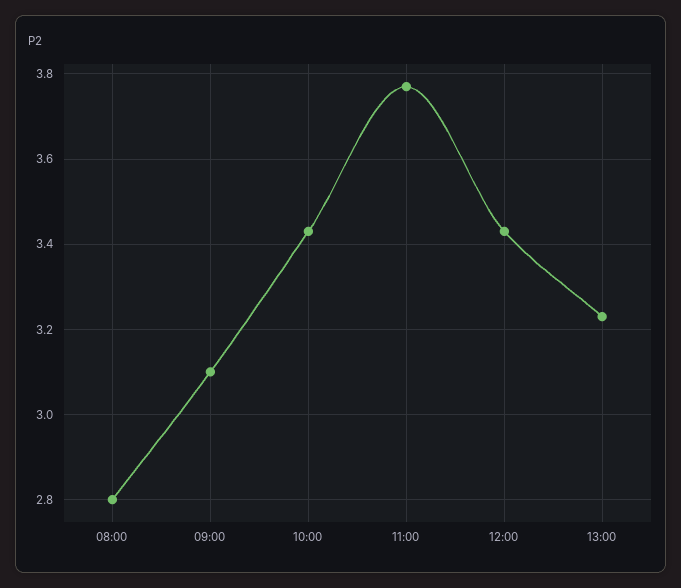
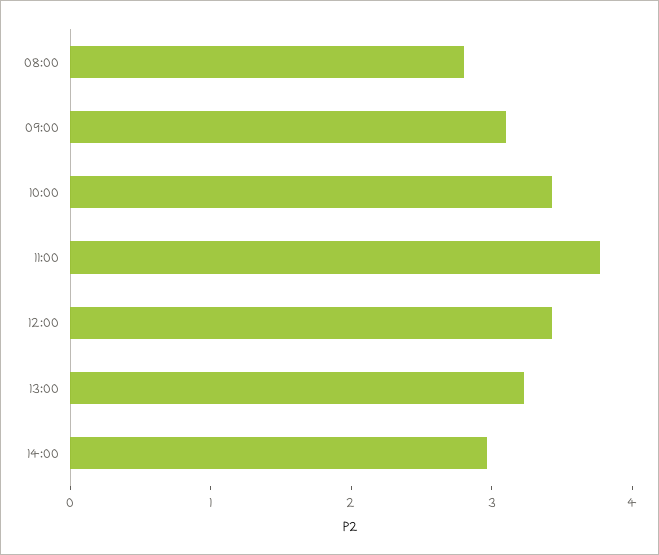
14:00: none -> 3

